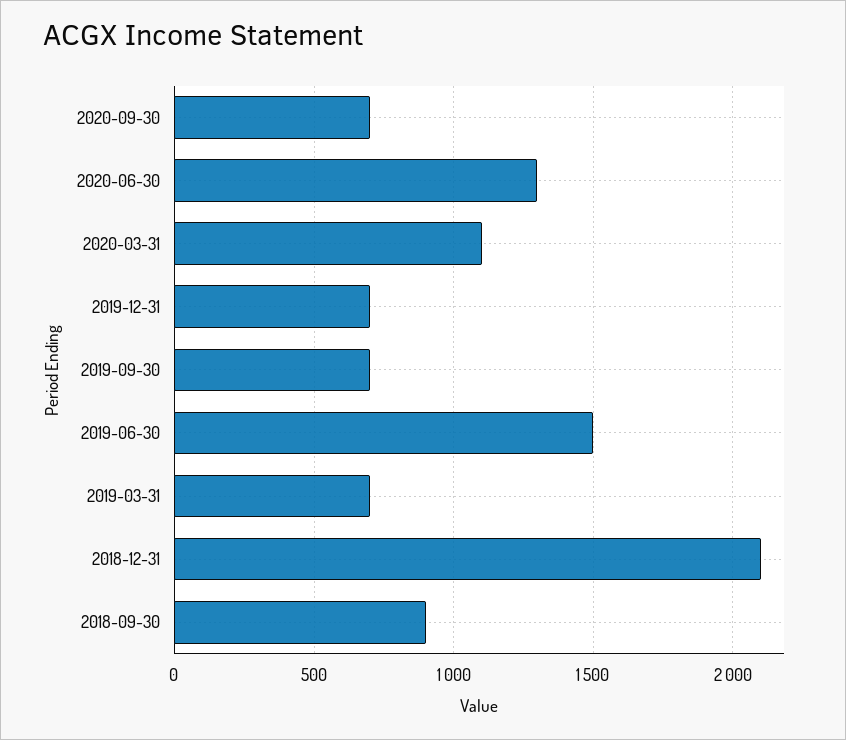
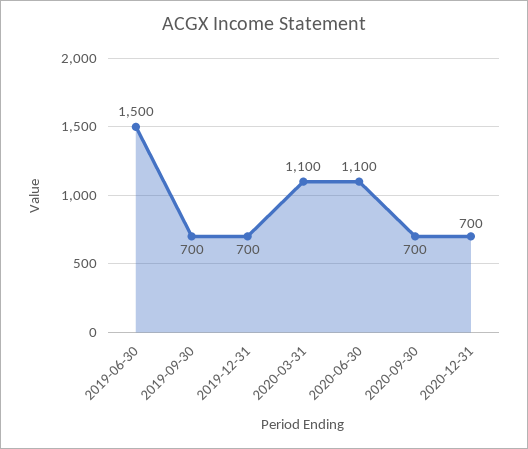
2020-06-30: 1300 -> 1100
2019-03-31: 700 -> none
2018-12-31: 2100 -> none
2018-09-30: 900 -> none
2020-12-31: none -> 700

